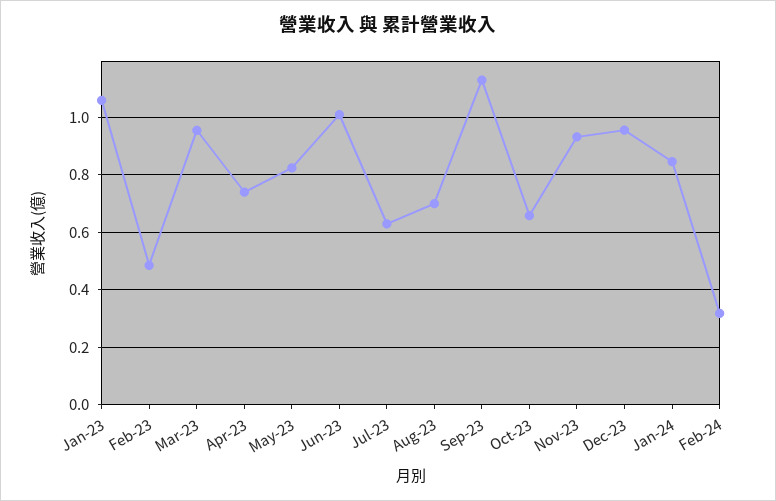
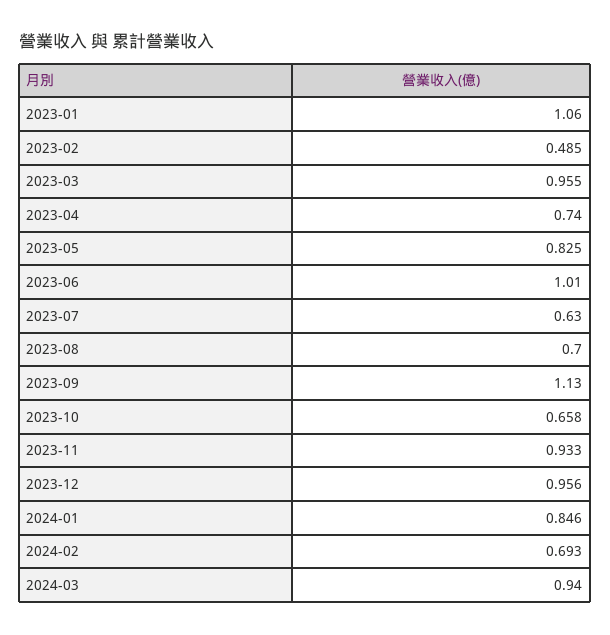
Feb-24: 0.325 -> 0.693
2024-03: none -> 0.94

